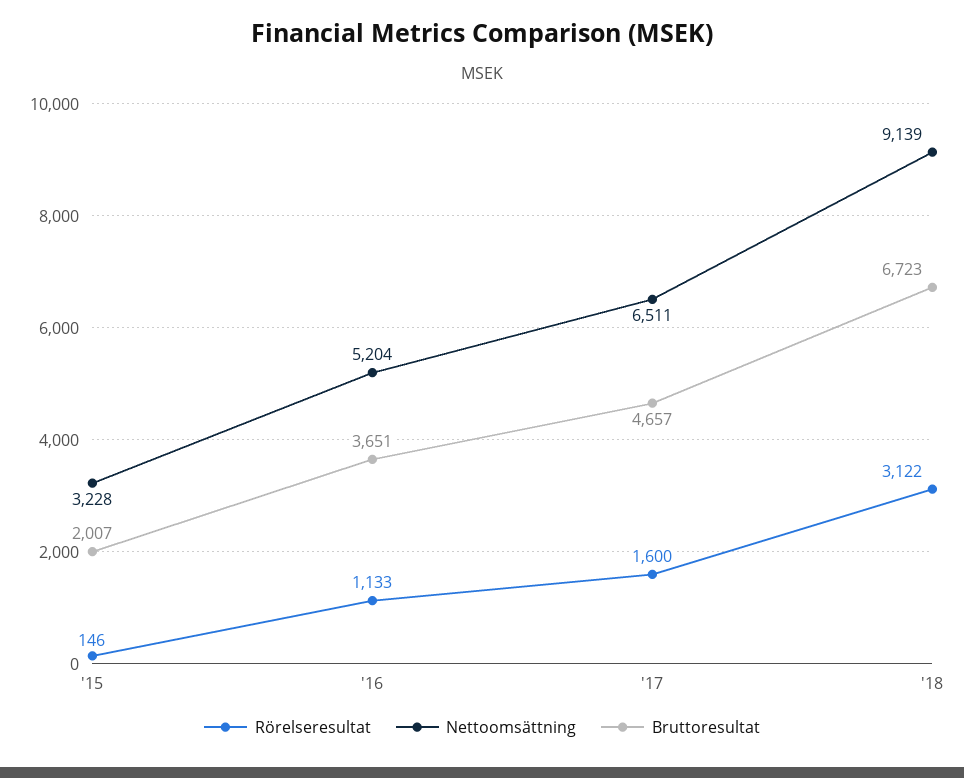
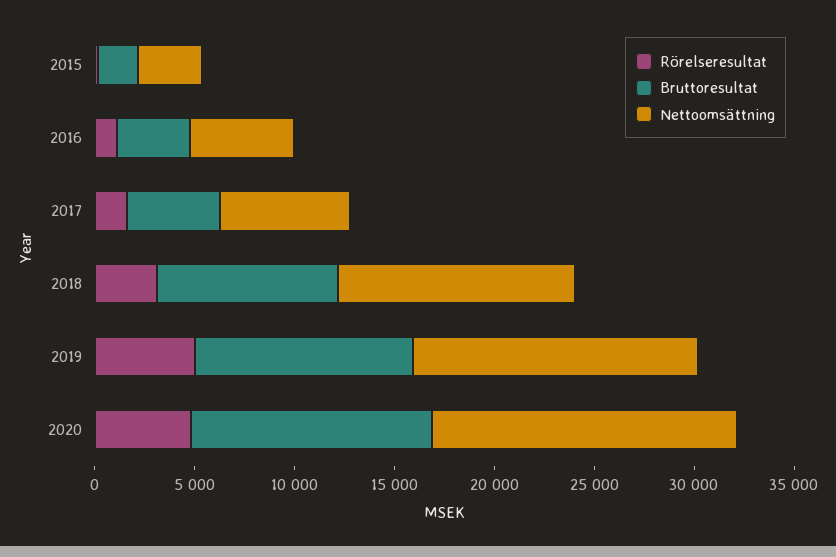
Nettoomsättning, '18: 9139 -> 12000
Bruttoresultat, '18: 6723 -> 9000
Rörelseresultat, 2019: none -> 5000
Bruttoresultat, 2019: none -> 11000
Nettoomsättning, 2019: none -> 14000
Rörelseresultat, 2020: none -> 5000
Bruttoresultat, 2020: none -> 12000
Nettoomsättning, 2020: none -> 15000

